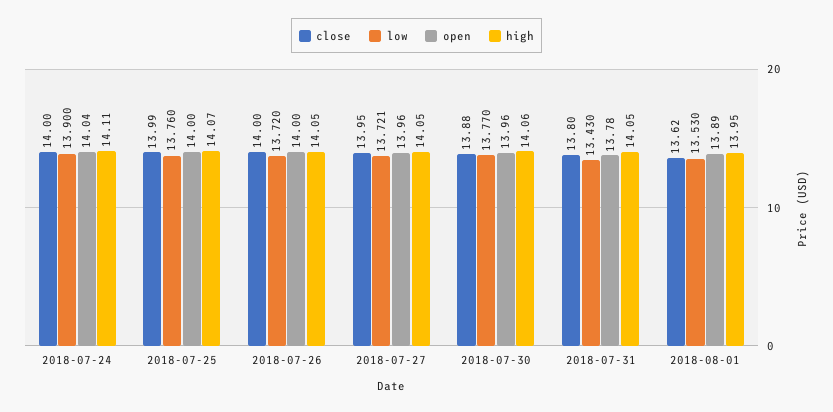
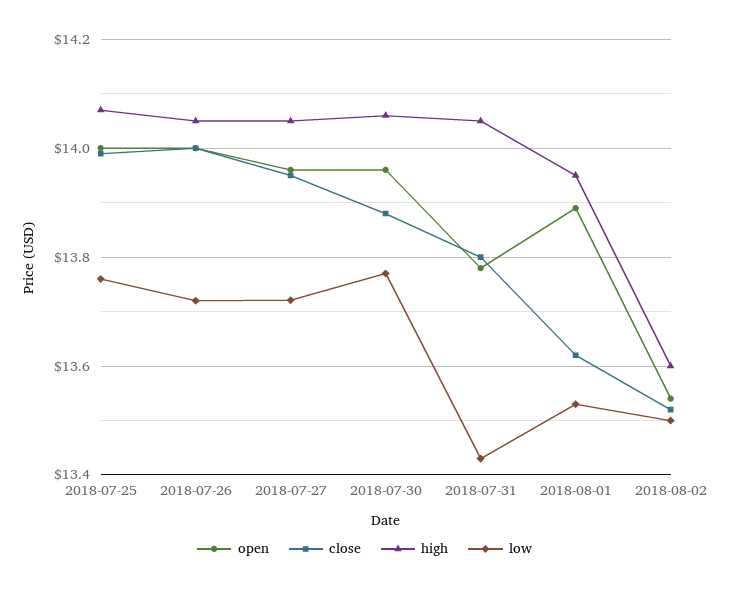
close, 2018-07-24: 14 -> none
low, 2018-07-24: 13.9 -> none
open, 2018-07-24: 14.04 -> none
high, 2018-07-24: 14.11 -> none
open, 2018-08-02: none -> 13.54
close, 2018-08-02: none -> 13.52
high, 2018-08-02: none -> 13.6
low, 2018-08-02: none -> 13.5

